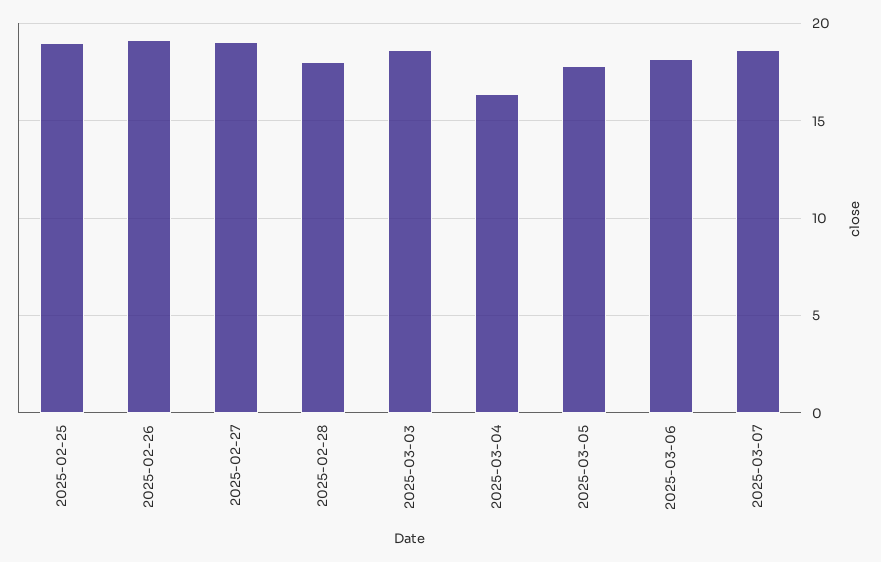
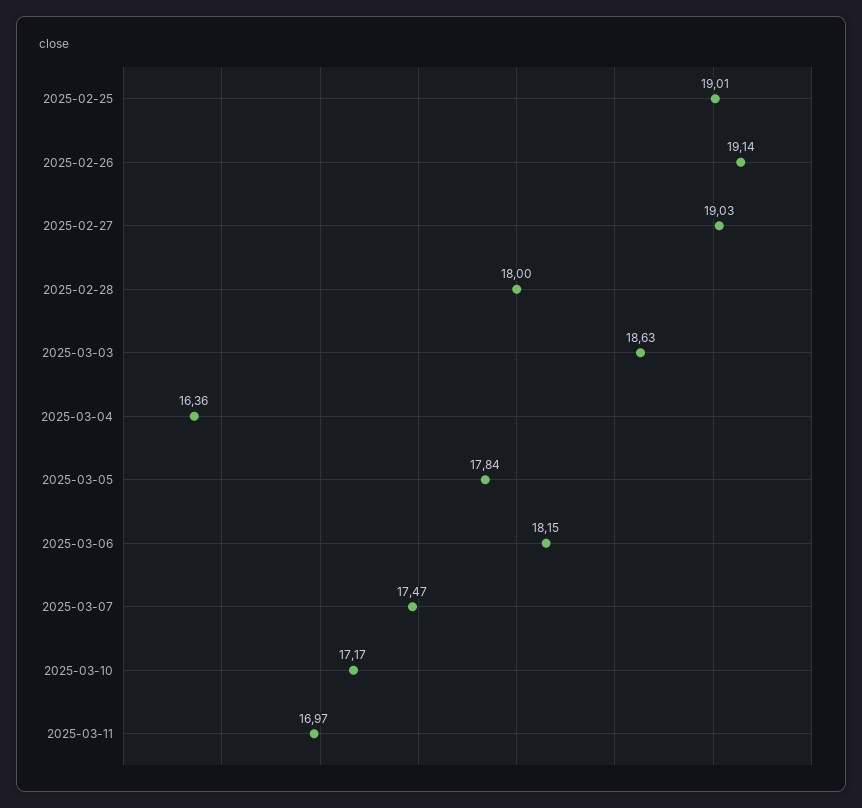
2025-03-07: 18.5 -> 17.47
2025-03-10: none -> 17.17
2025-03-11: none -> 16.97

